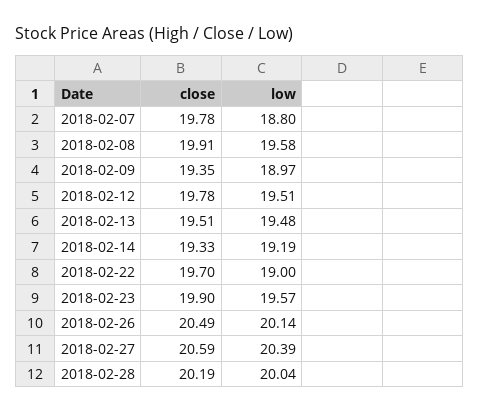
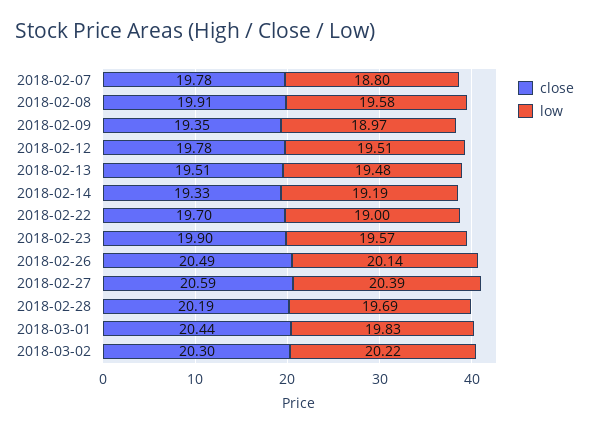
low, 2018-02-28: 20.04 -> 19.69
close, 2018-03-01: none -> 20.44
low, 2018-03-01: none -> 19.83
close, 2018-03-02: none -> 20.3
low, 2018-03-02: none -> 20.22

